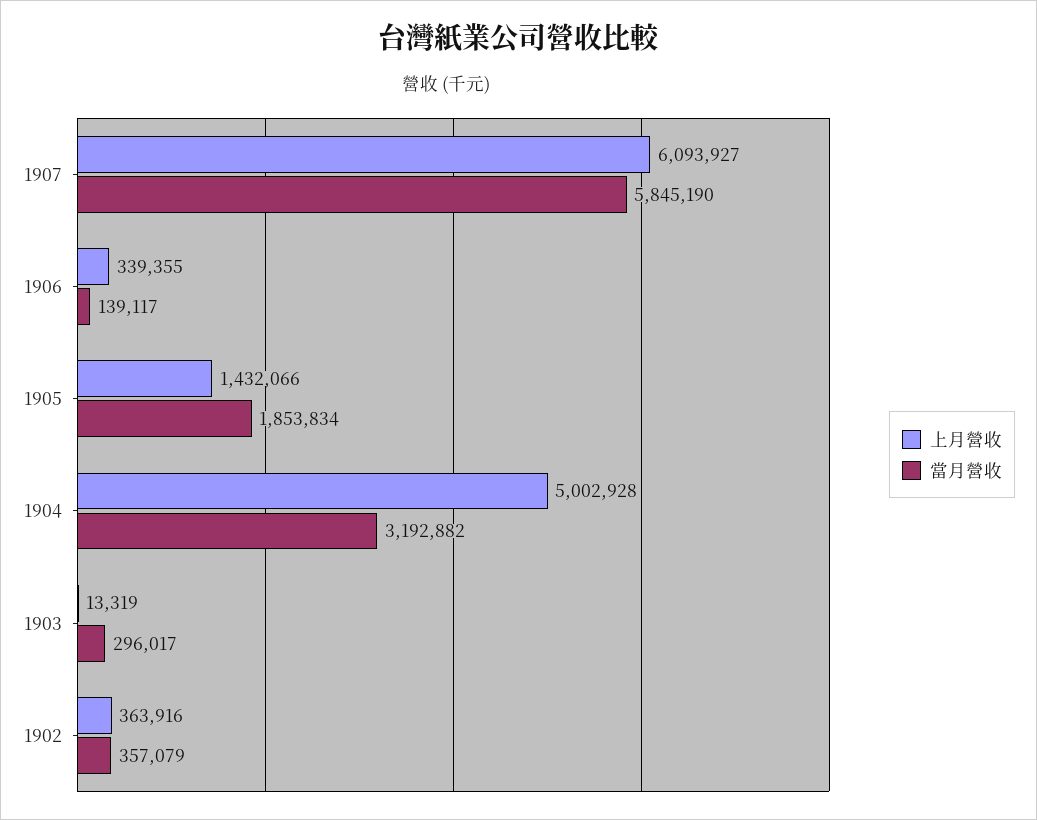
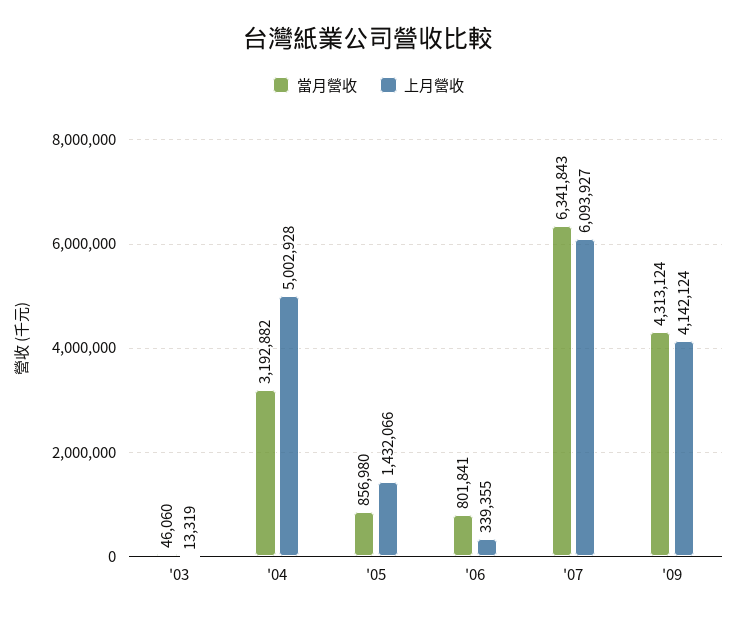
當月營收, 1907: 5845190 -> 6341843
當月營收, 1906: 139117 -> 801841
當月營收, 1905: 1853834 -> 856980
當月營收, 1903: 296017 -> 46060
上月營收, 1902: 363916 -> none
當月營收, 1902: 357079 -> none
當月營收, '09: none -> 4313124
上月營收, '09: none -> 4142124

